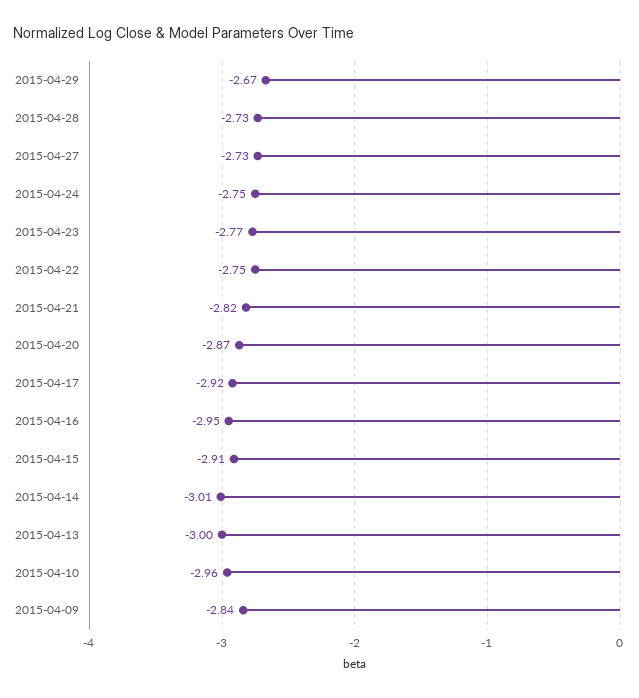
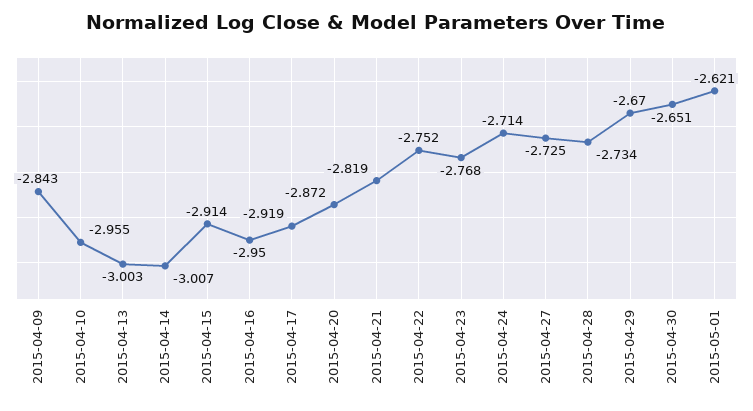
2015-04-24: -2.75 -> -2.714
2015-04-30: none -> -2.651
2015-05-01: none -> -2.621

